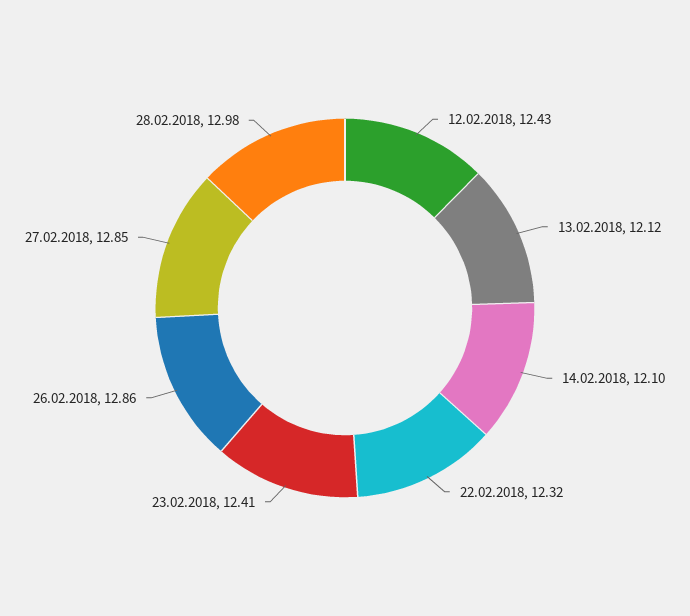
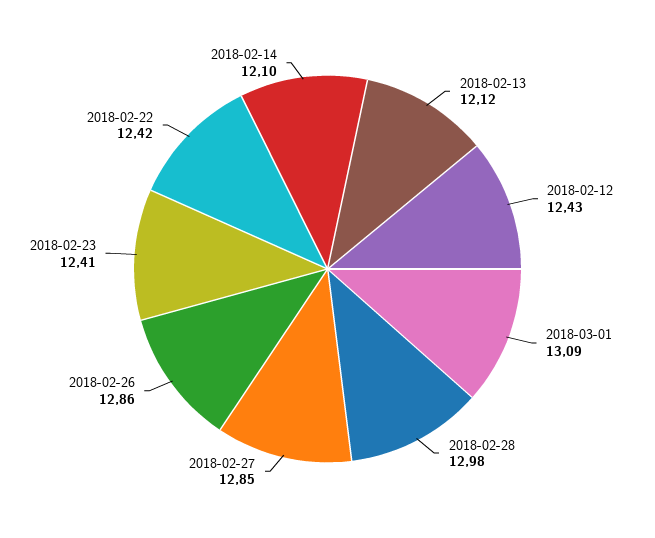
22.02.2018: 12.32 -> 12.42
2018-03-01: none -> 13.09

